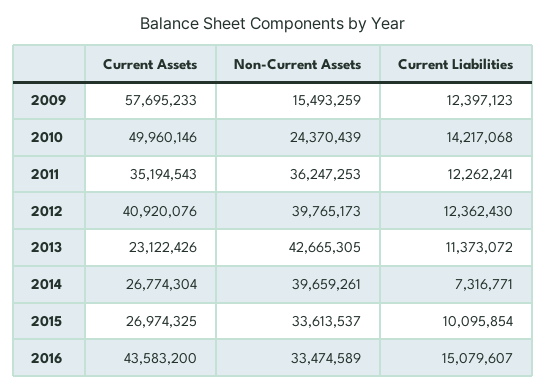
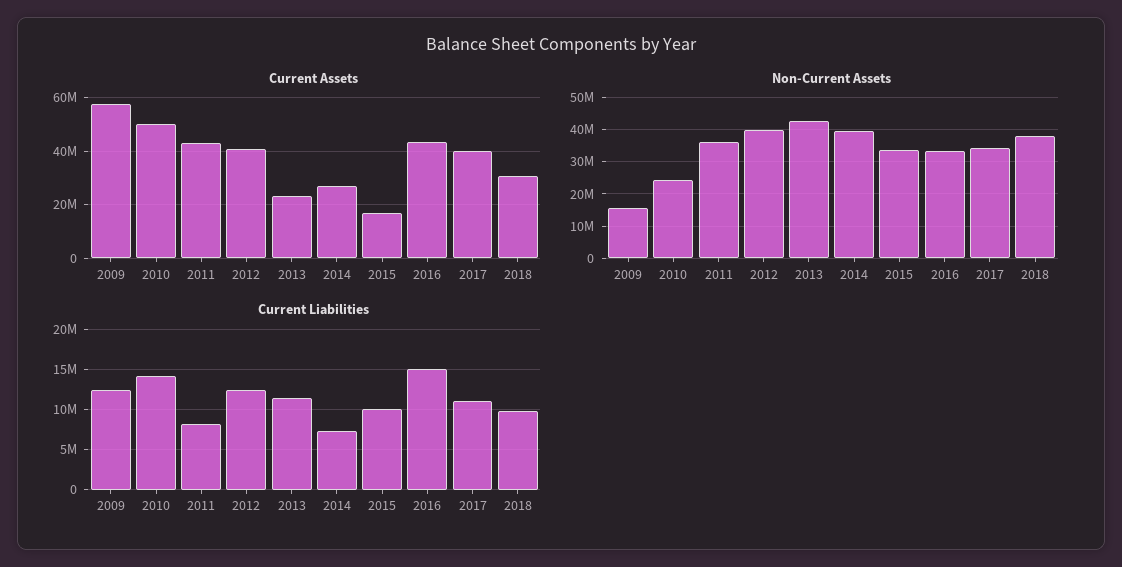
Current Assets, 2011: 35194543 -> 42500000
Current Liabilities, 2011: 12262241 -> 8000000
Current Assets, 2015: 26974325 -> 17500000
Current Assets, 2017: none -> 40000000
Current Assets, 2018: none -> 30000000
Non-Current Assets, 2017: none -> 34000000
Non-Current Assets, 2018: none -> 38000000
Current Liabilities, 2017: none -> 11000000
Current Liabilities, 2018: none -> 10000000

